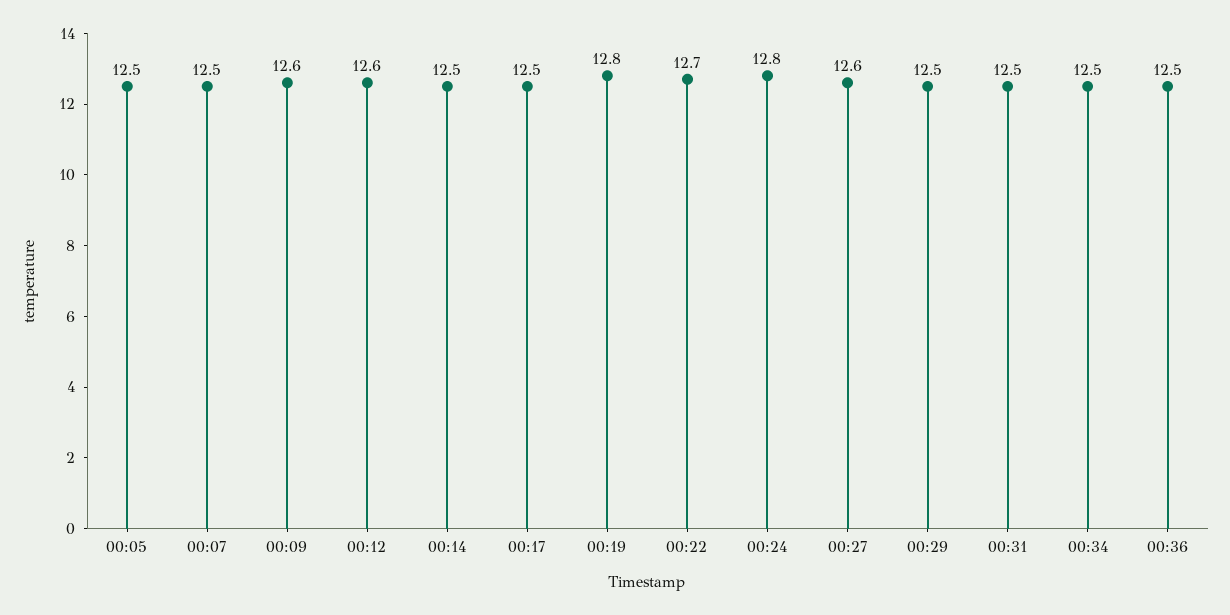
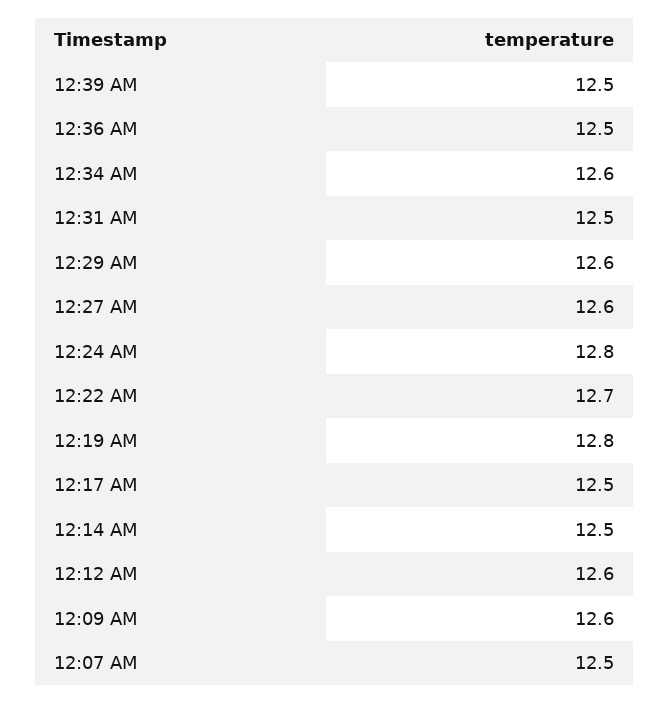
00:05: 12.5 -> none
00:29: 12.5 -> 12.6
00:34: 12.5 -> 12.6
12:39 AM: none -> 12.5

